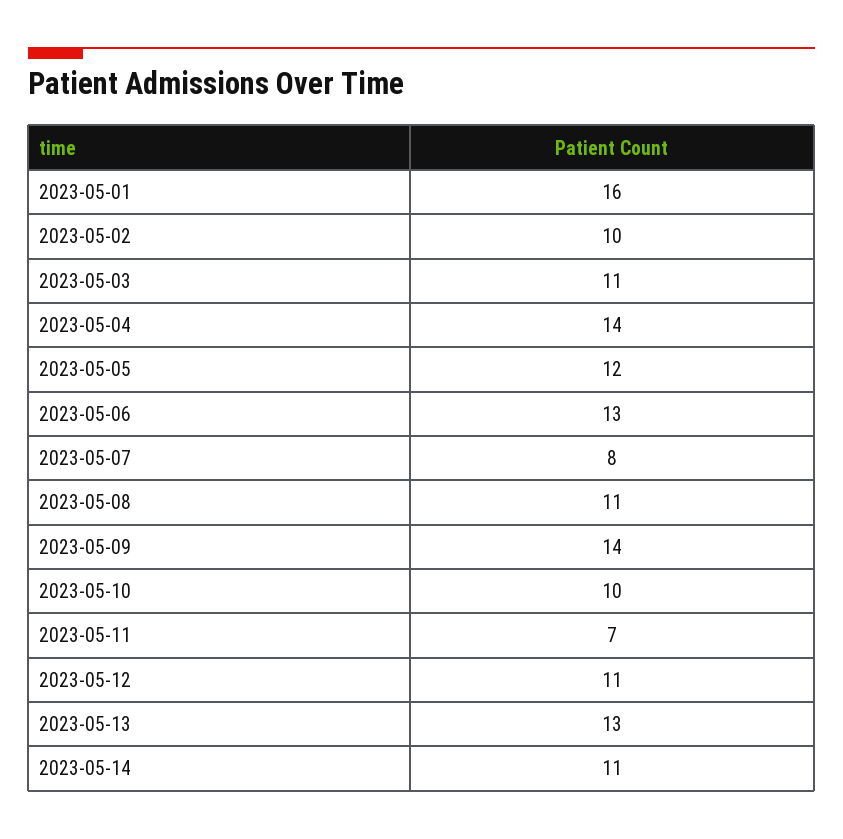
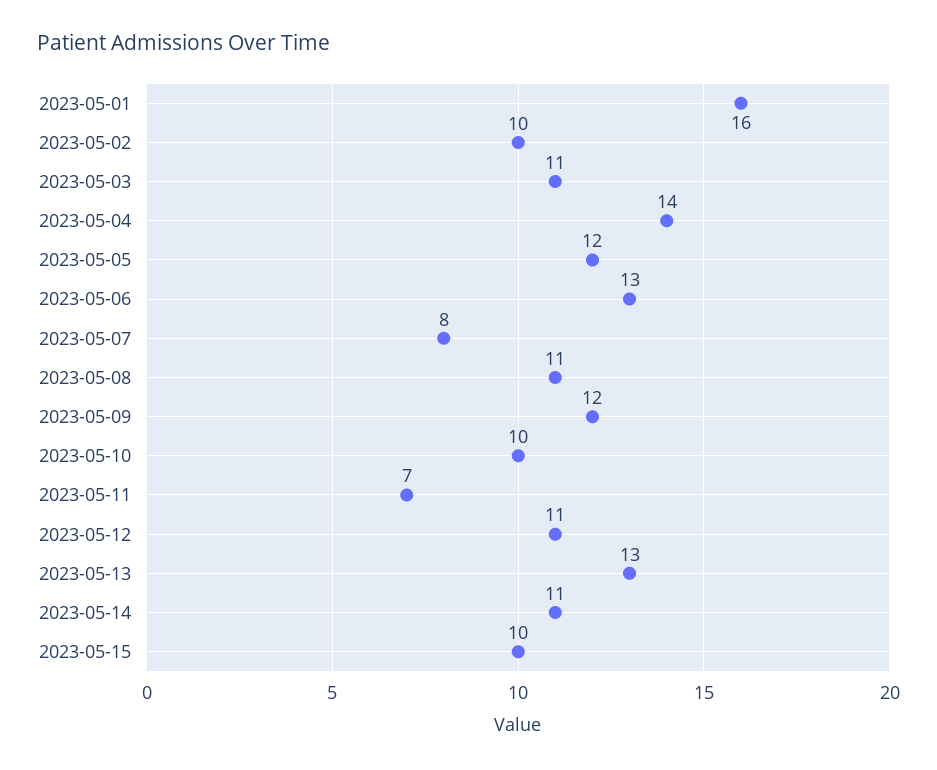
2023-05-09: 14 -> 12
2023-05-15: none -> 10

